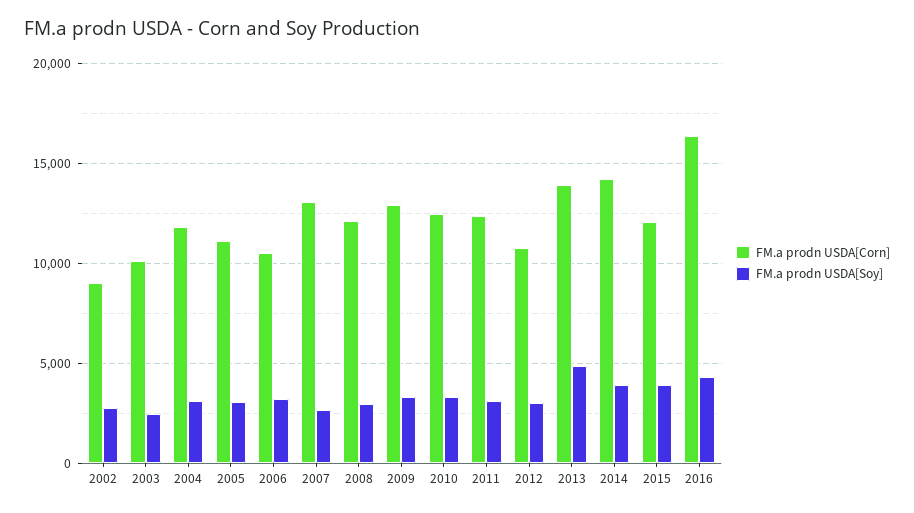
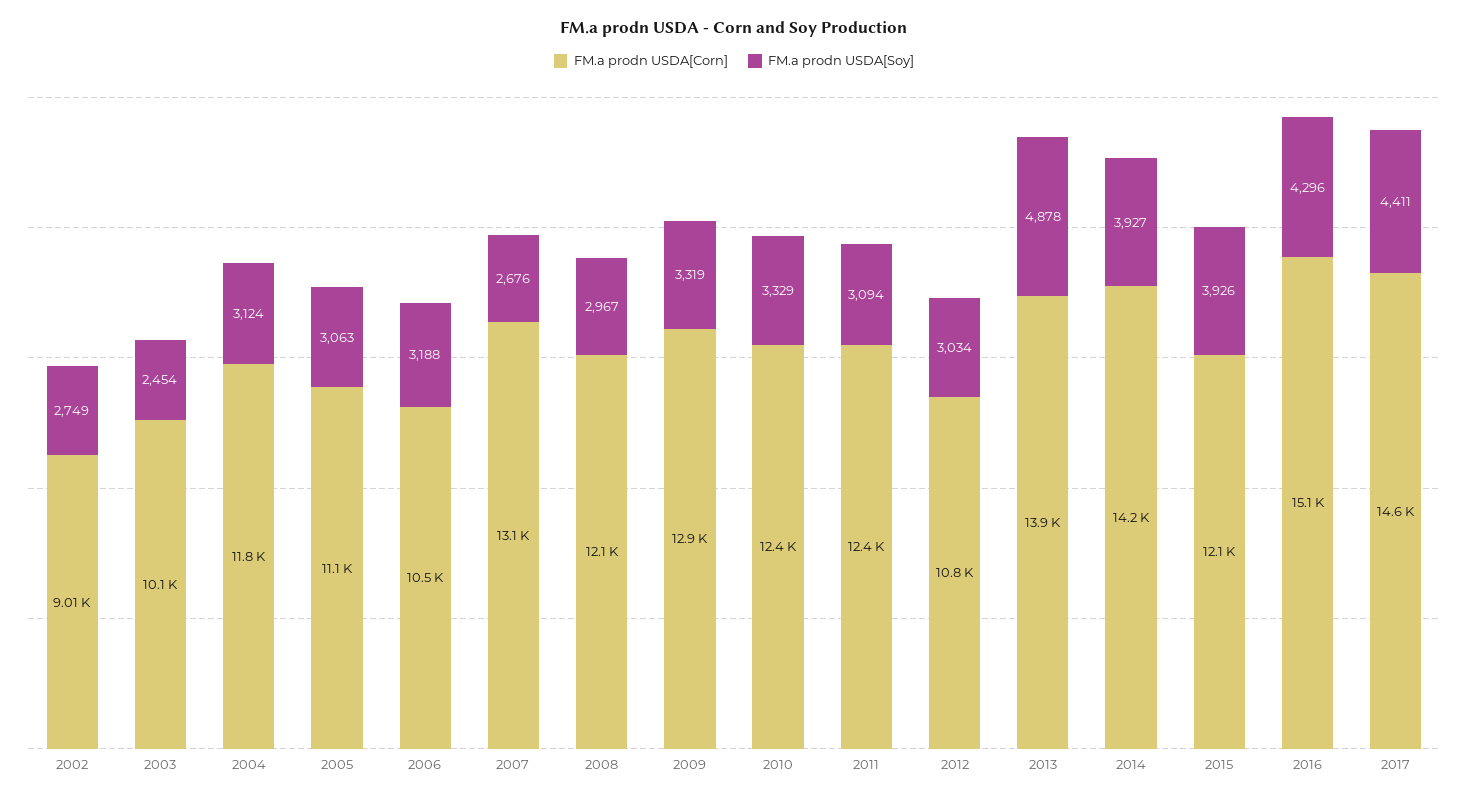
FM.a prodn USDA[Corn], 2016: 16500 -> 15100
FM.a prodn USDA[Corn], 2017: none -> 14600
FM.a prodn USDA[Soy], 2017: none -> 4411

